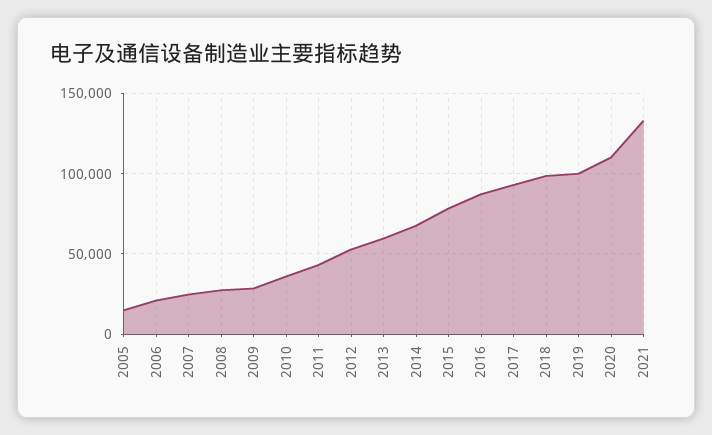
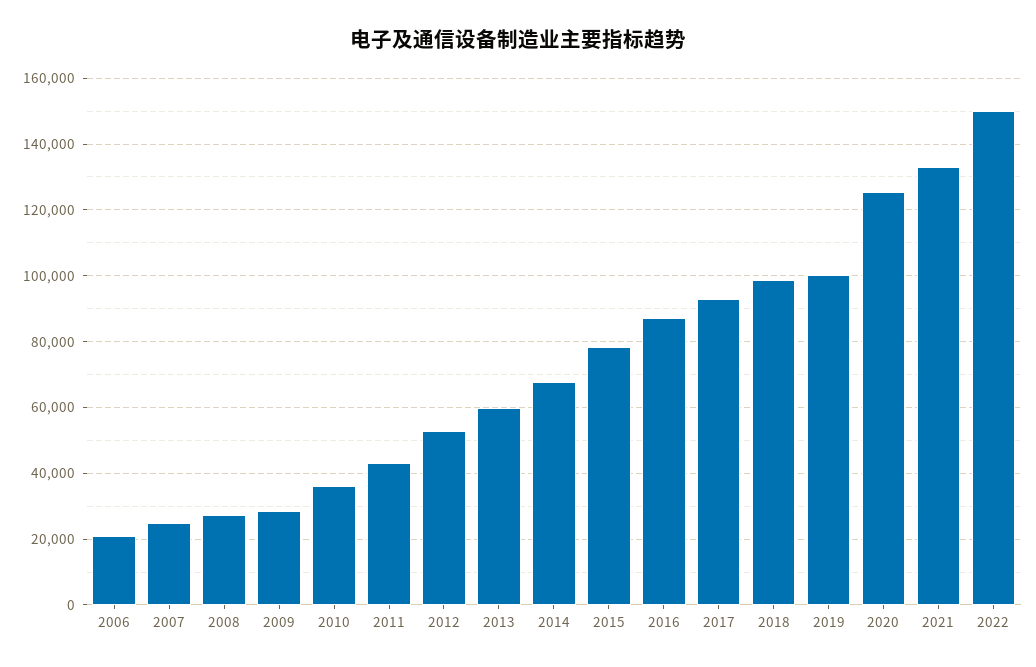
2005: 15000 -> none
2020: 110000 -> 126000
2022: none -> 150000

